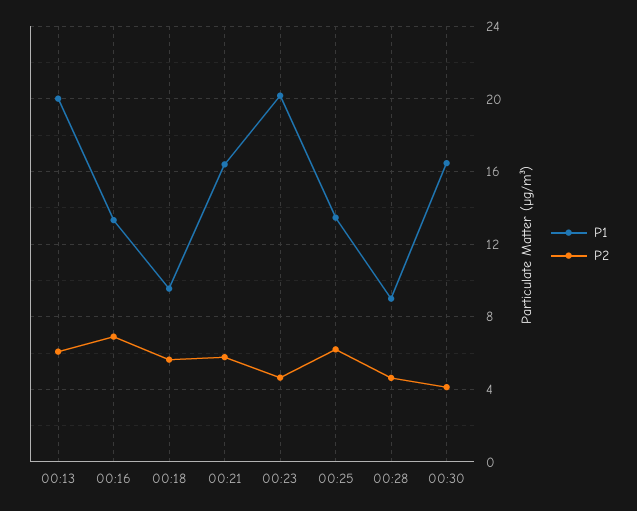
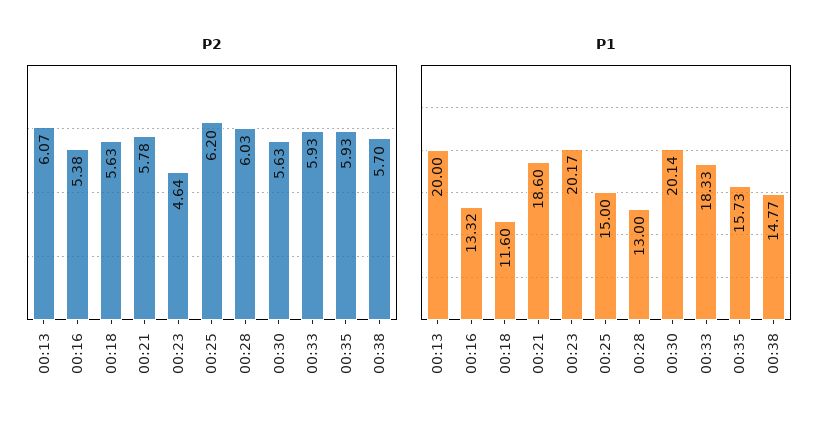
P2, 00:16: 7 -> 5.38
P1, 00:18: 9.5 -> 11.6
P1, 00:21: 16.5 -> 18.6
P1, 00:25: 13.5 -> 15
P1, 00:28: 9 -> 13
P2, 00:28: 4.5 -> 6.03
P1, 00:30: 16.5 -> 20.14
P2, 00:30: 4 -> 5.63
P2, 00:33: none -> 5.93
P2, 00:35: none -> 5.93
P2, 00:38: none -> 5.7
P1, 00:33: none -> 18.33
P1, 00:35: none -> 15.73
P1, 00:38: none -> 14.77

